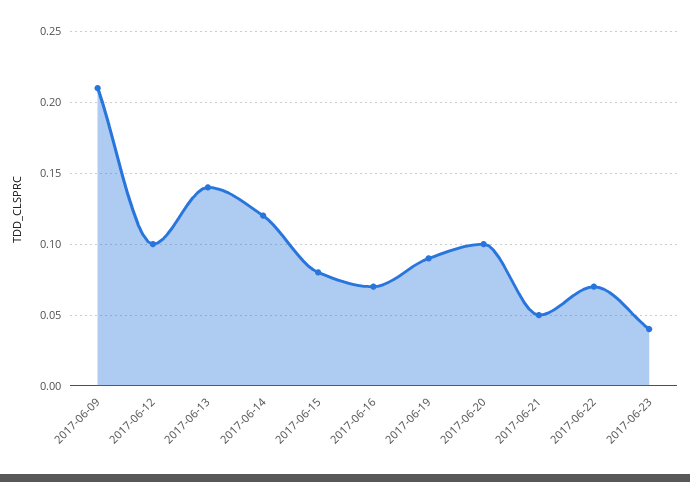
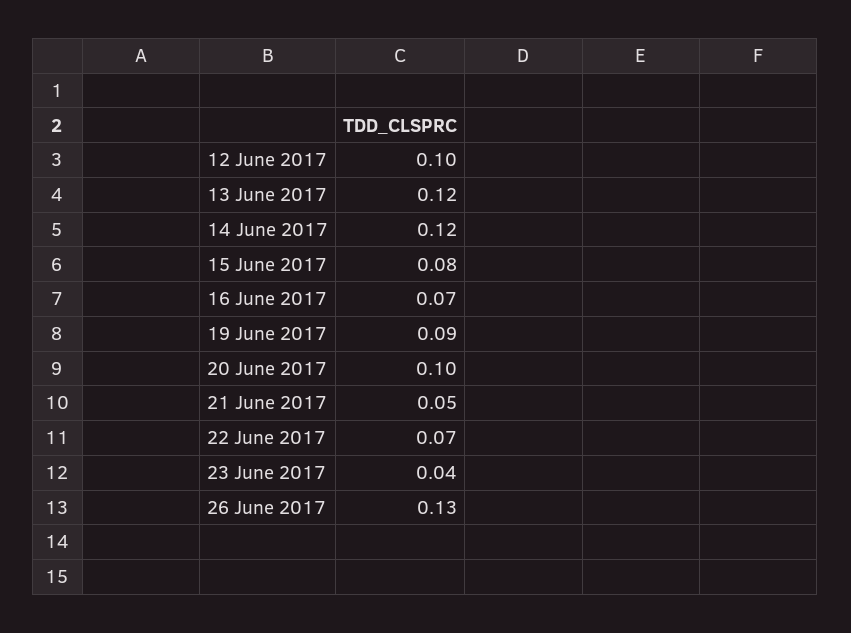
2017-06-09: 0.21 -> none
2017-06-13: 0.14 -> 0.12
26 June 2017: none -> 0.13

